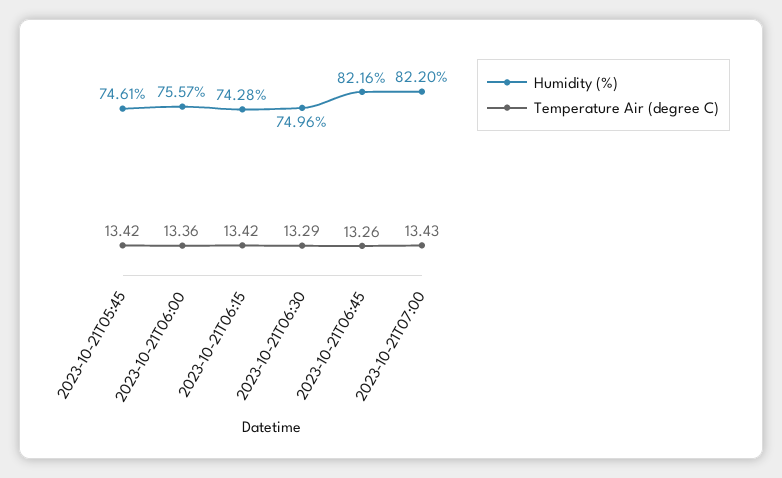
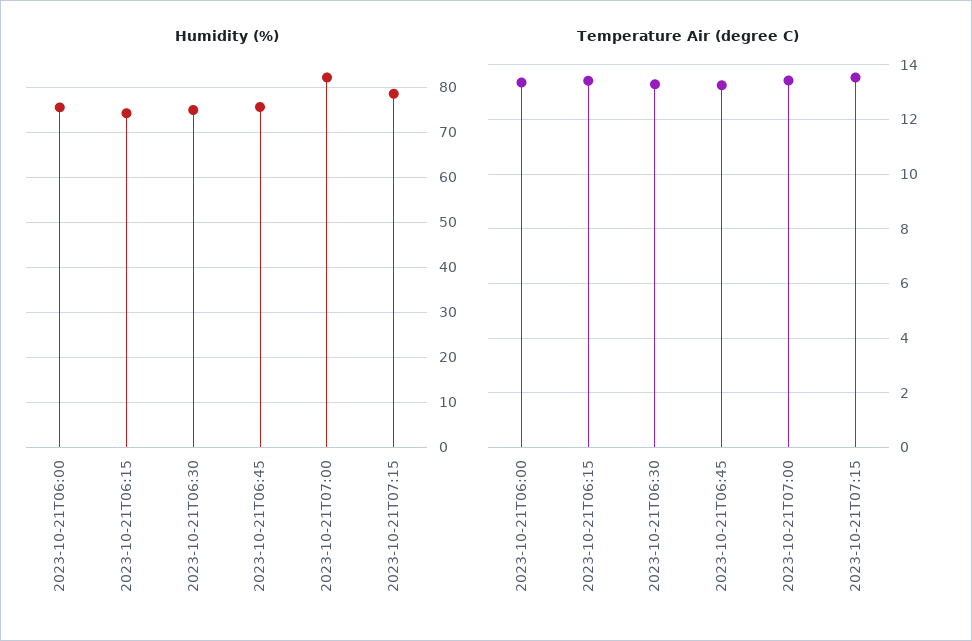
Humidity (%), 2023-10-21T05:45: 74.61 -> none
Temperature Air (degree C), 2023-10-21T05:45: 13.42 -> none
Humidity (%), 2023-10-21T06:45: 82.16 -> 76
Humidity (%), 2023-10-21T07:15: none -> 78
Temperature Air (degree C), 2023-10-21T07:15: none -> 13.5

